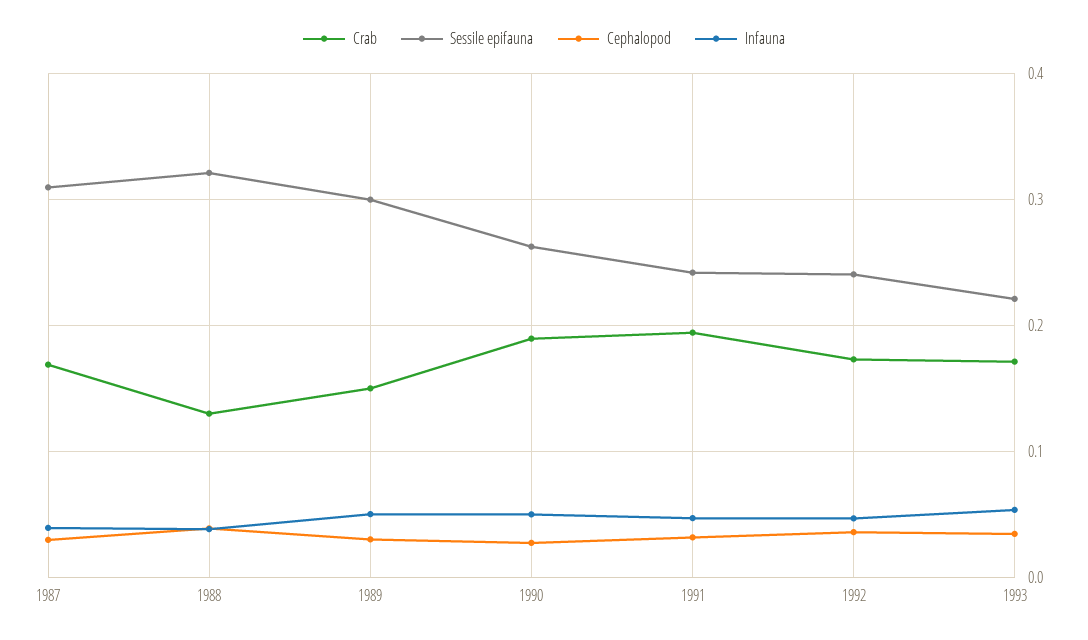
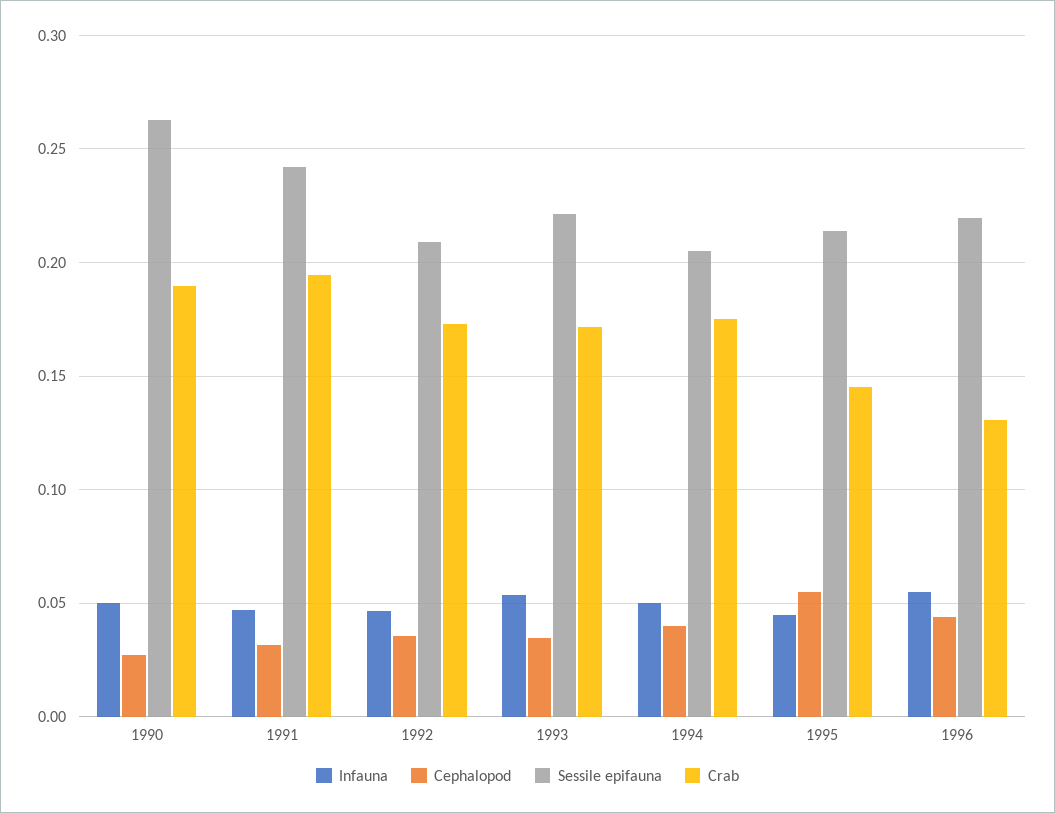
Crab, 1987: 0.17 -> none
Sessile epifauna, 1987: 0.31 -> none
Cephalopod, 1987: 0.03 -> none
Infauna, 1987: 0.04 -> none
Crab, 1988: 0.13 -> none
Sessile epifauna, 1988: 0.32 -> none
Cephalopod, 1988: 0.04 -> none
Infauna, 1988: 0.04 -> none
Crab, 1989: 0.15 -> none
Sessile epifauna, 1989: 0.3 -> none
Cephalopod, 1989: 0.03 -> none
Infauna, 1989: 0.05 -> none
Sessile epifauna, 1992: 0.24 -> 0.21
Infauna, 1994: none -> 0.05
Cephalopod, 1994: none -> 0.04
Sessile epifauna, 1994: none -> 0.205
Crab, 1994: none -> 0.175
Infauna, 1995: none -> 0.045
Cephalopod, 1995: none -> 0.055
Sessile epifauna, 1995: none -> 0.215
Crab, 1995: none -> 0.145
Infauna, 1996: none -> 0.055
Cephalopod, 1996: none -> 0.045
Sessile epifauna, 1996: none -> 0.22
Crab, 1996: none -> 0.13

